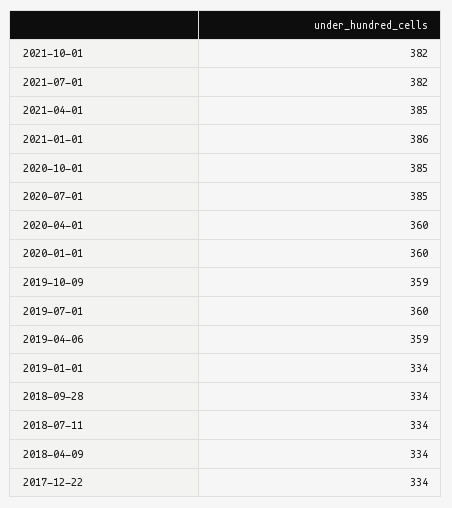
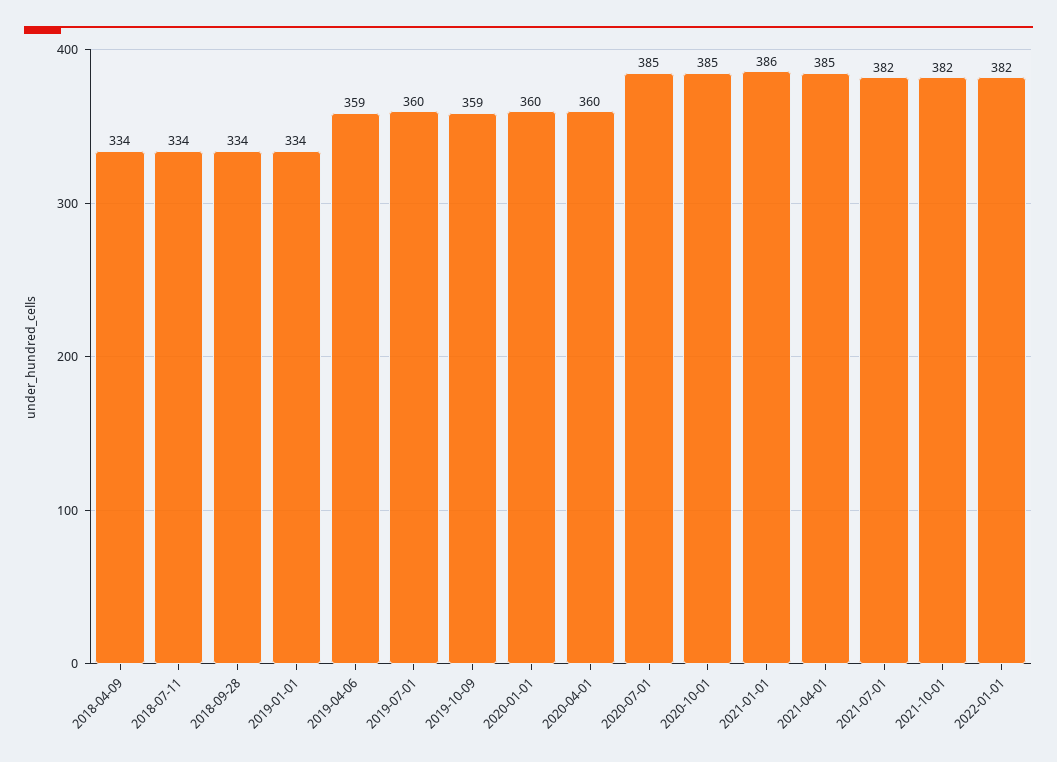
2017-12-22: 334 -> none
2022-01-01: none -> 382

